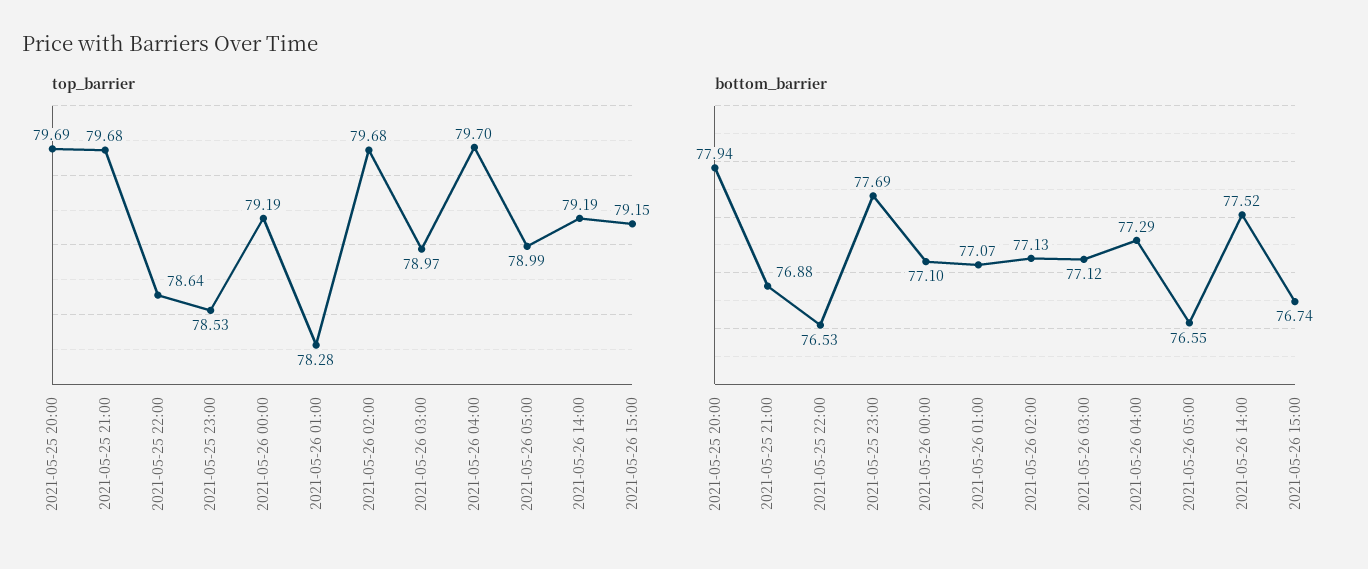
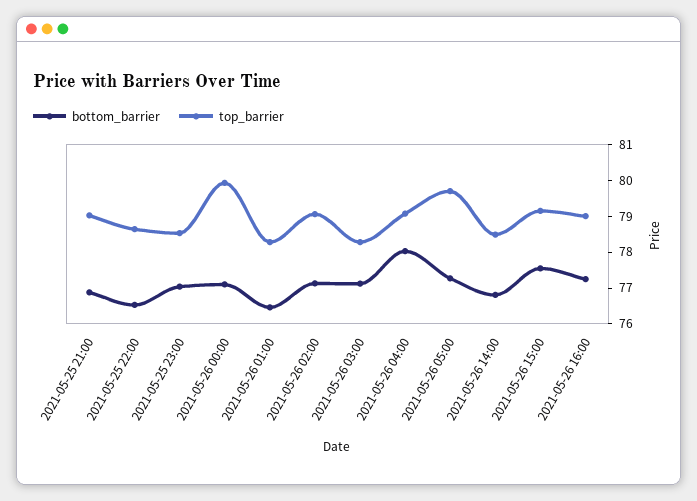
top_barrier, 2021-05-25 20:00: 79.69 -> none
top_barrier, 2021-05-25 21:00: 79.68 -> 79
top_barrier, 2021-05-26 00:00: 79.19 -> 80
top_barrier, 2021-05-26 02:00: 79.68 -> 79
top_barrier, 2021-05-26 03:00: 78.97 -> 78.25
top_barrier, 2021-05-26 04:00: 79.7 -> 79
top_barrier, 2021-05-26 05:00: 78.99 -> 79.75
top_barrier, 2021-05-26 14:00: 79.19 -> 78.5
bottom_barrier, 2021-05-25 20:00: 77.94 -> none
bottom_barrier, 2021-05-25 23:00: 77.69 -> 77
bottom_barrier, 2021-05-26 01:00: 77.07 -> 76.5
bottom_barrier, 2021-05-26 04:00: 77.29 -> 78
bottom_barrier, 2021-05-26 05:00: 76.55 -> 77.25
bottom_barrier, 2021-05-26 14:00: 77.52 -> 76.75
bottom_barrier, 2021-05-26 15:00: 76.74 -> 77.5
bottom_barrier, 2021-05-26 16:00: none -> 77.25
top_barrier, 2021-05-26 16:00: none -> 79

